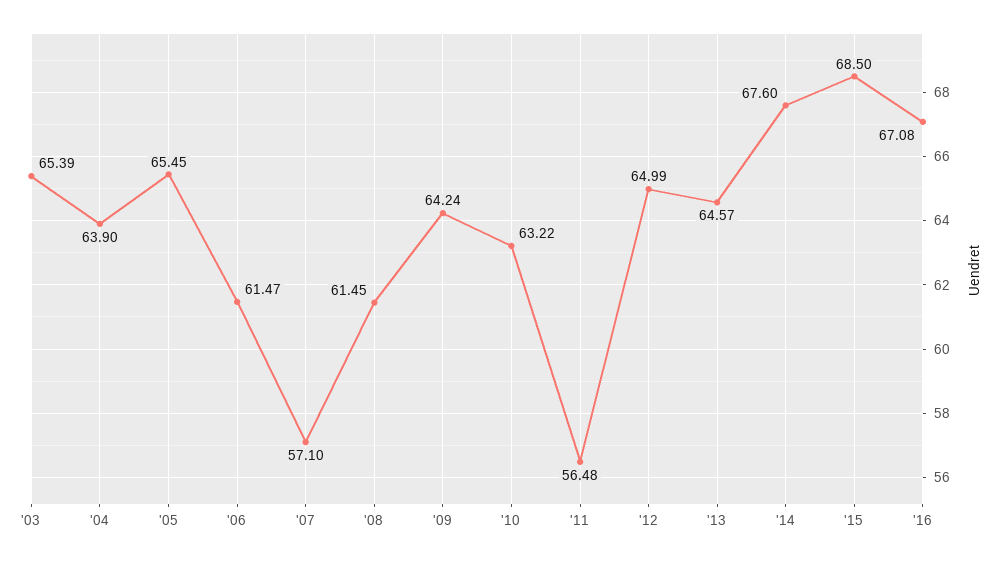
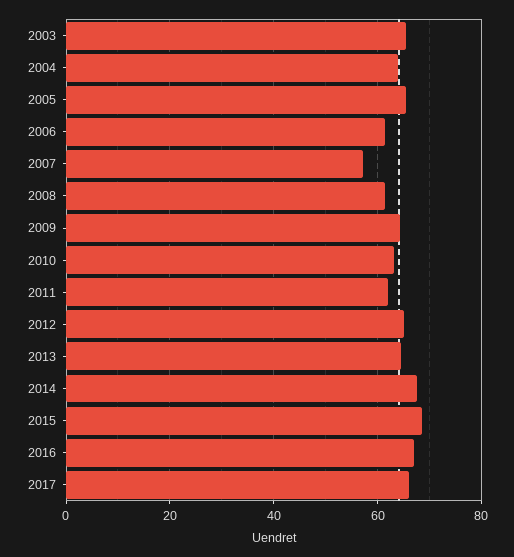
'11: 56.48 -> 62
2017: none -> 66

